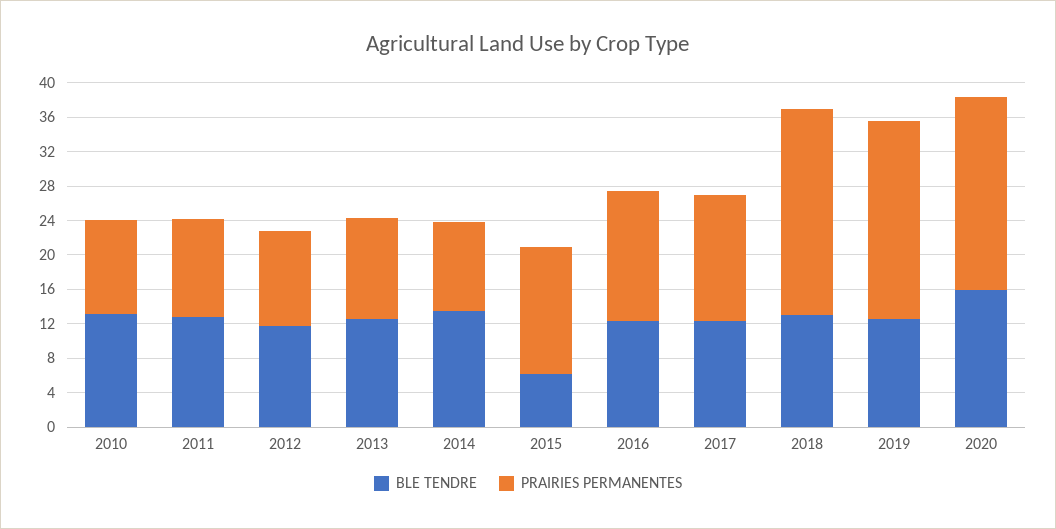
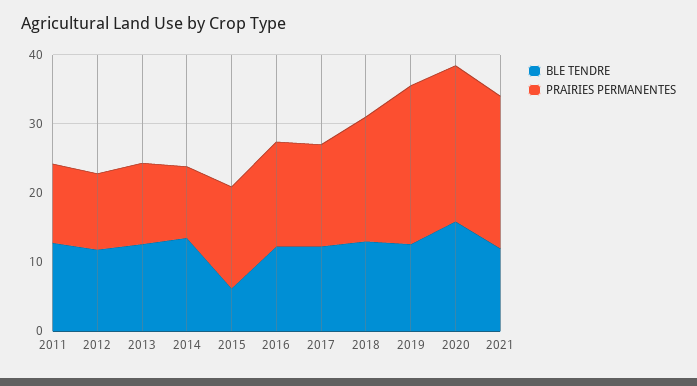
BLE TENDRE, 2010: 13 -> none
PRAIRIES PERMANENTES, 2010: 11 -> none
PRAIRIES PERMANENTES, 2018: 24 -> 18
BLE TENDRE, 2021: none -> 12
PRAIRIES PERMANENTES, 2021: none -> 22

